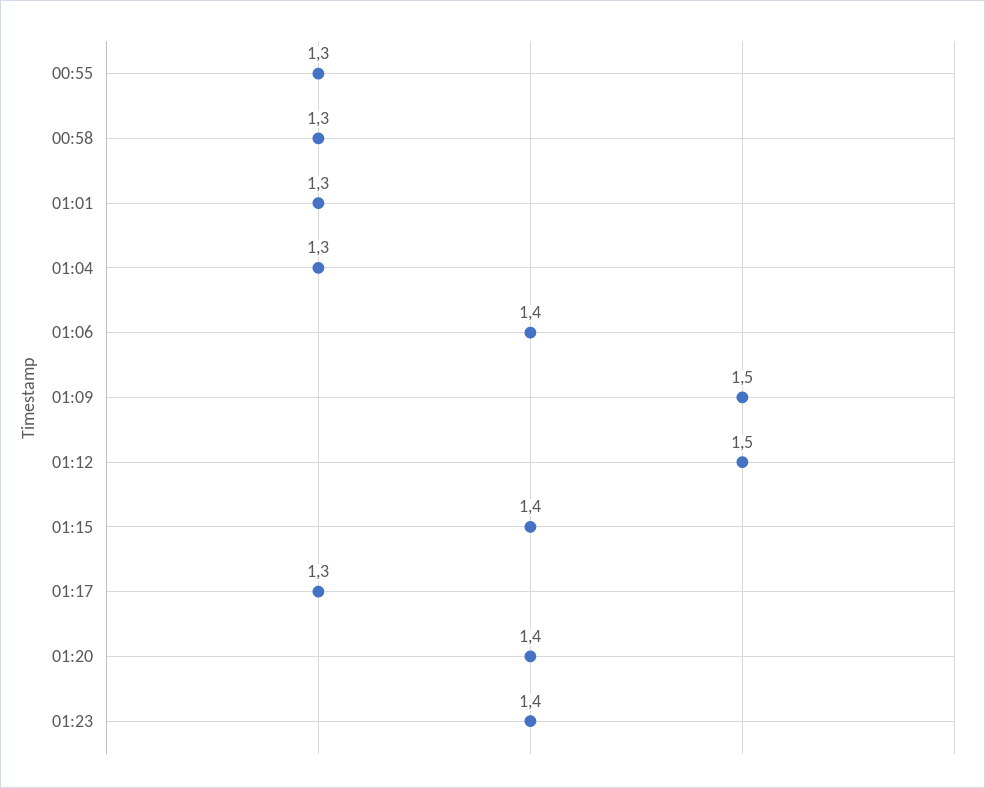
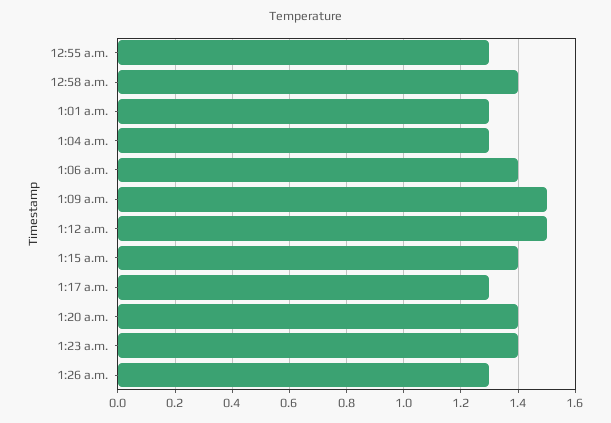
00:58: 1.3 -> 1.4
1:26 a.m.: none -> 1.3

